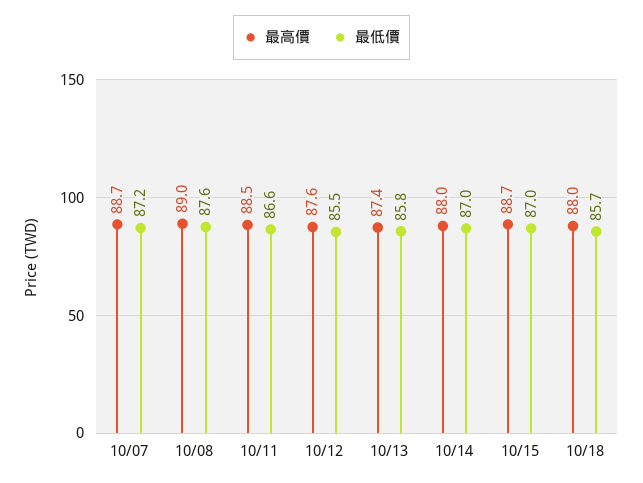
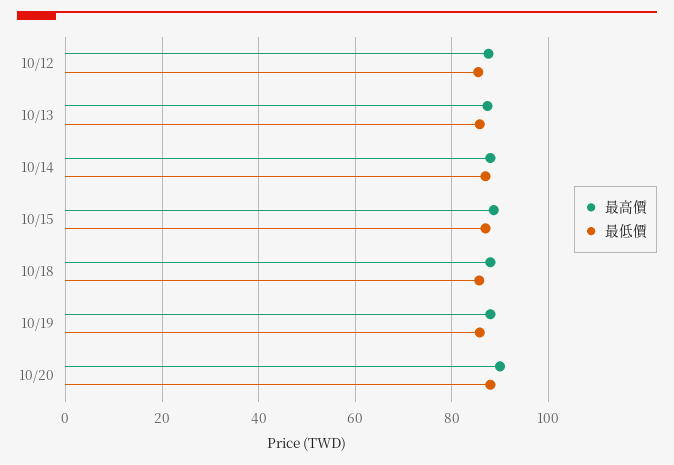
最高價, 10/07: 88.7 -> none
最低價, 10/07: 87.2 -> none
最高價, 10/08: 89 -> none
最低價, 10/08: 87.6 -> none
最高價, 10/11: 88.5 -> none
最低價, 10/11: 86.6 -> none
最高價, 10/19: none -> 88
最低價, 10/19: none -> 86
最高價, 10/20: none -> 90
最低價, 10/20: none -> 88

